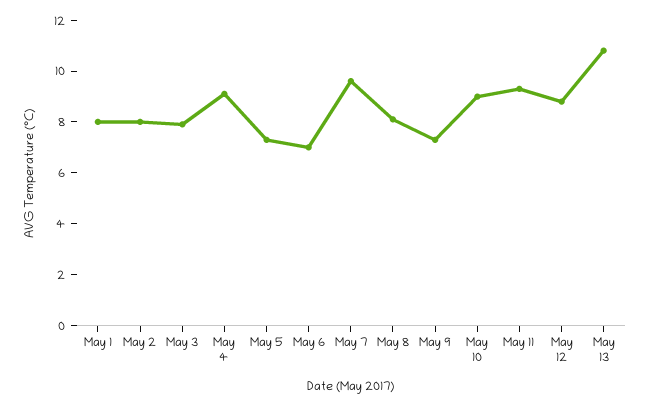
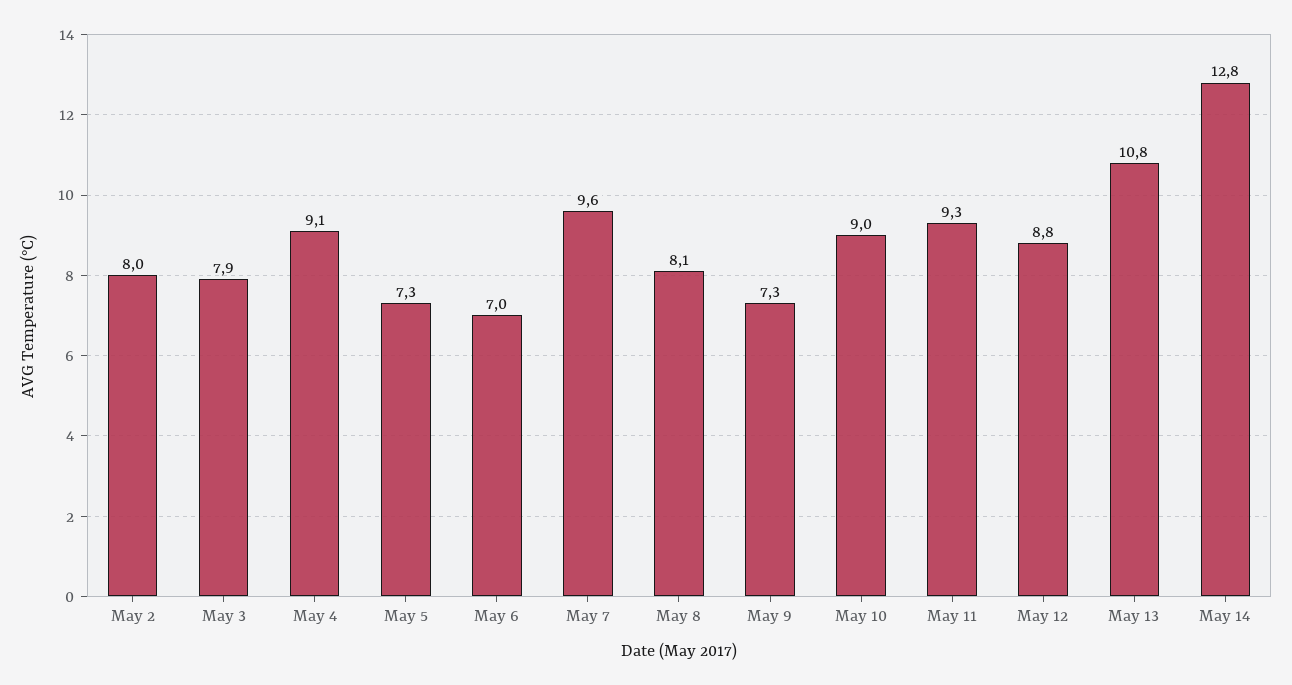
May 1: 8 -> none
May 14: none -> 12.8

